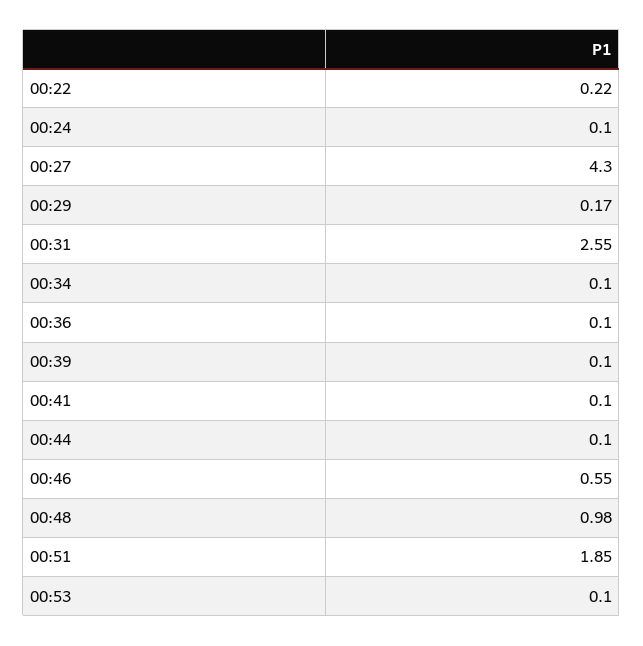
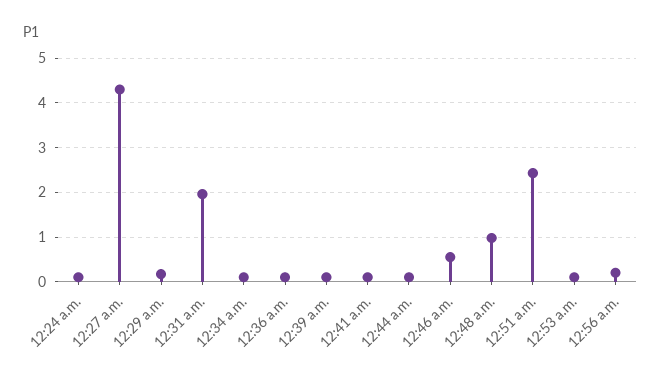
00:22: 0.22 -> none
00:31: 2.55 -> 2
00:51: 1.85 -> 2.4
12:56 a.m.: none -> 0.2

